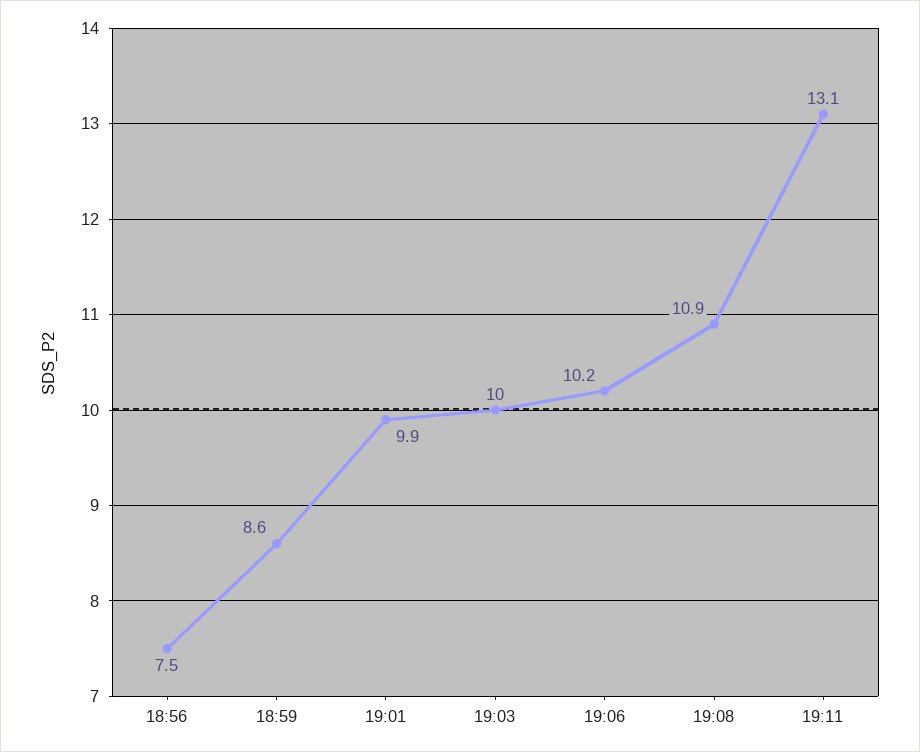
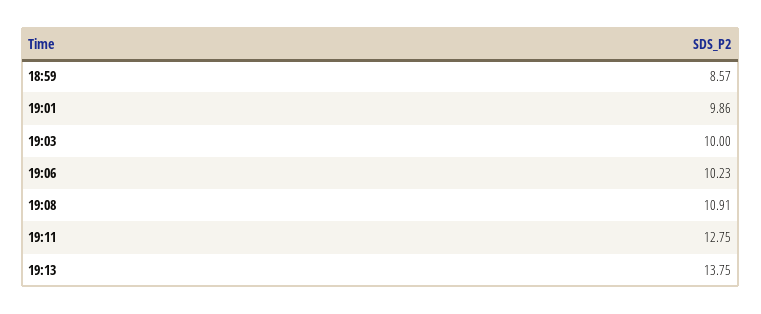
18:56: 7.5 -> none
19:11: 13.1 -> 12.75
19:13: none -> 13.75

